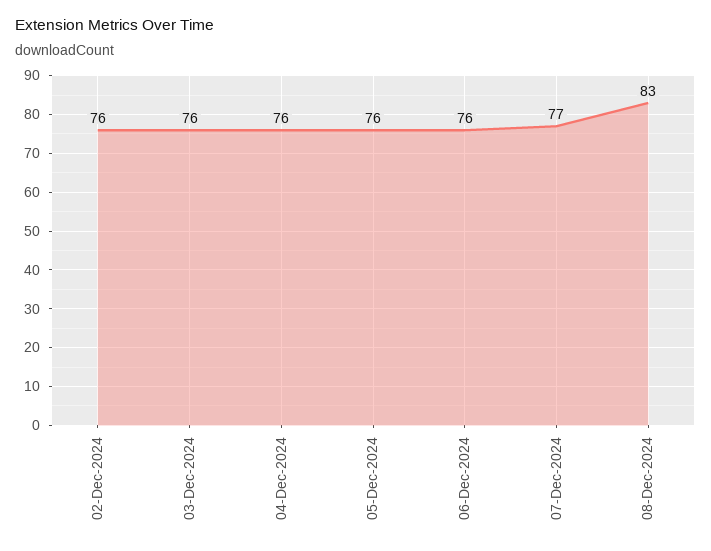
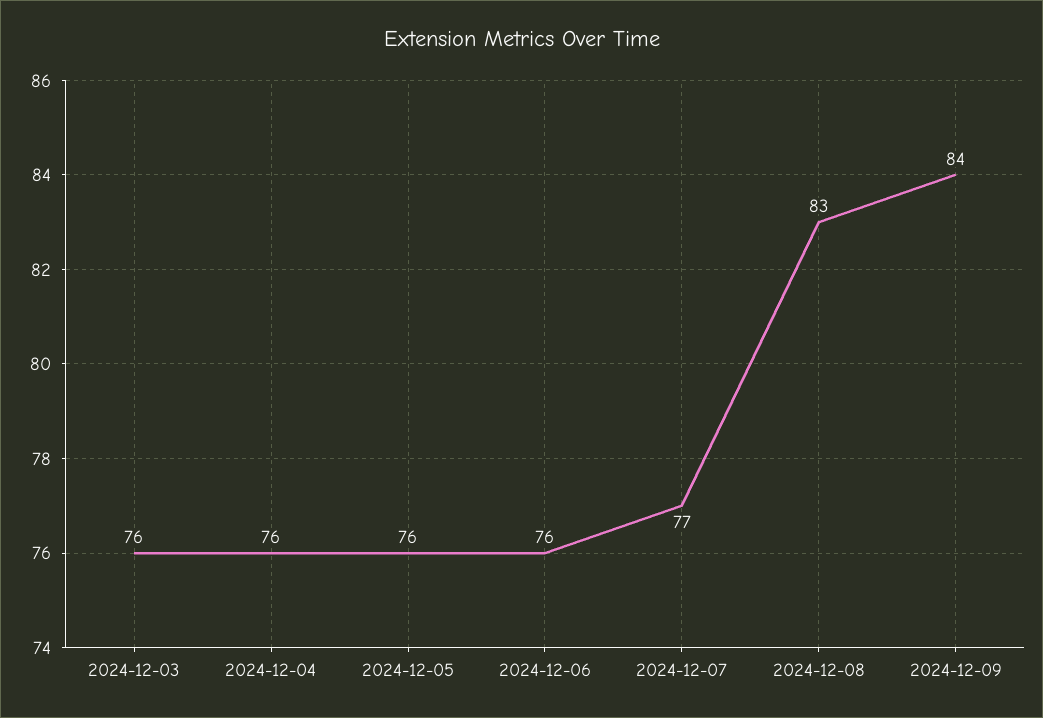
02-Dec-2024: 76 -> none
2024-12-09: none -> 84

